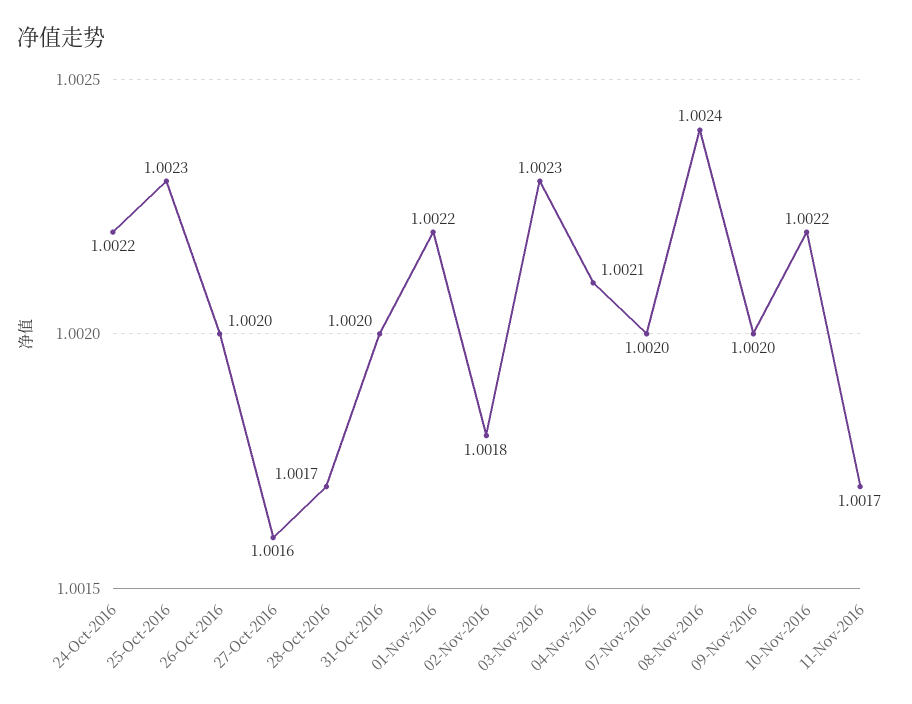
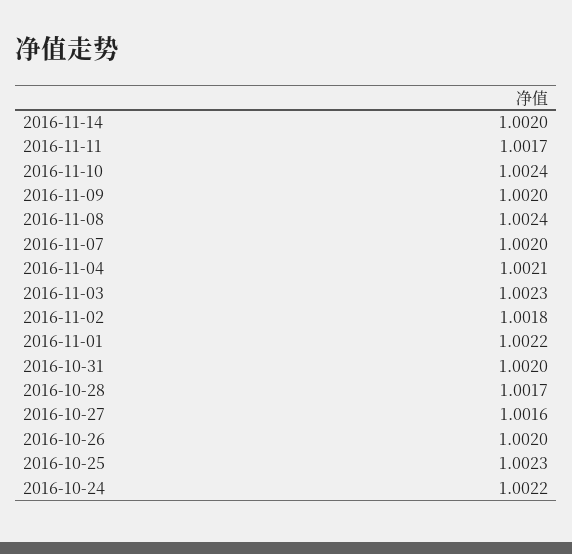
10-Nov-2016: 1.0022 -> 1.0024
2016-11-14: none -> 1.002

